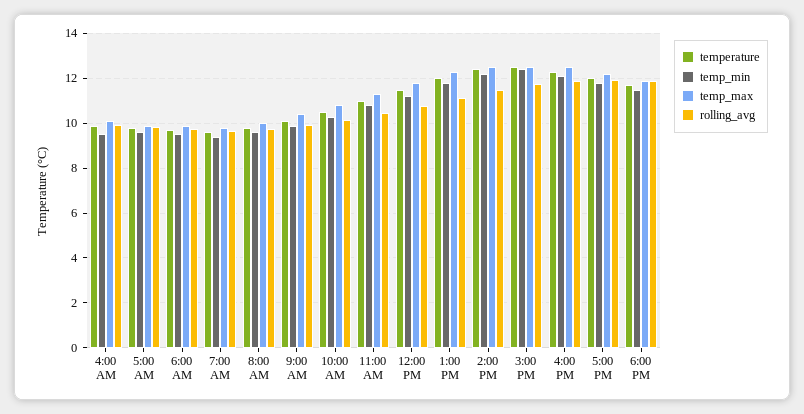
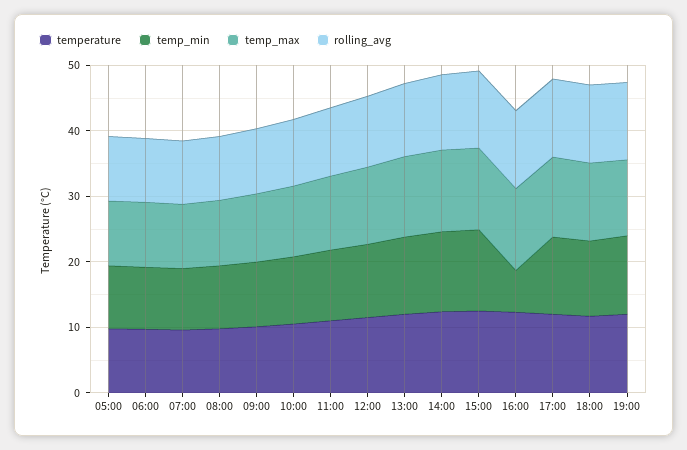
temperature, 4:00 AM: 10 -> none
temp_min, 4:00 AM: 9.5 -> none
temp_max, 4:00 AM: 10 -> none
rolling_avg, 4:00 AM: 10 -> none
temp_min, 4:00 PM: 12 -> 6
temperature, 19:00: none -> 12
temp_min, 19:00: none -> 12
temp_max, 19:00: none -> 12
rolling_avg, 19:00: none -> 12

